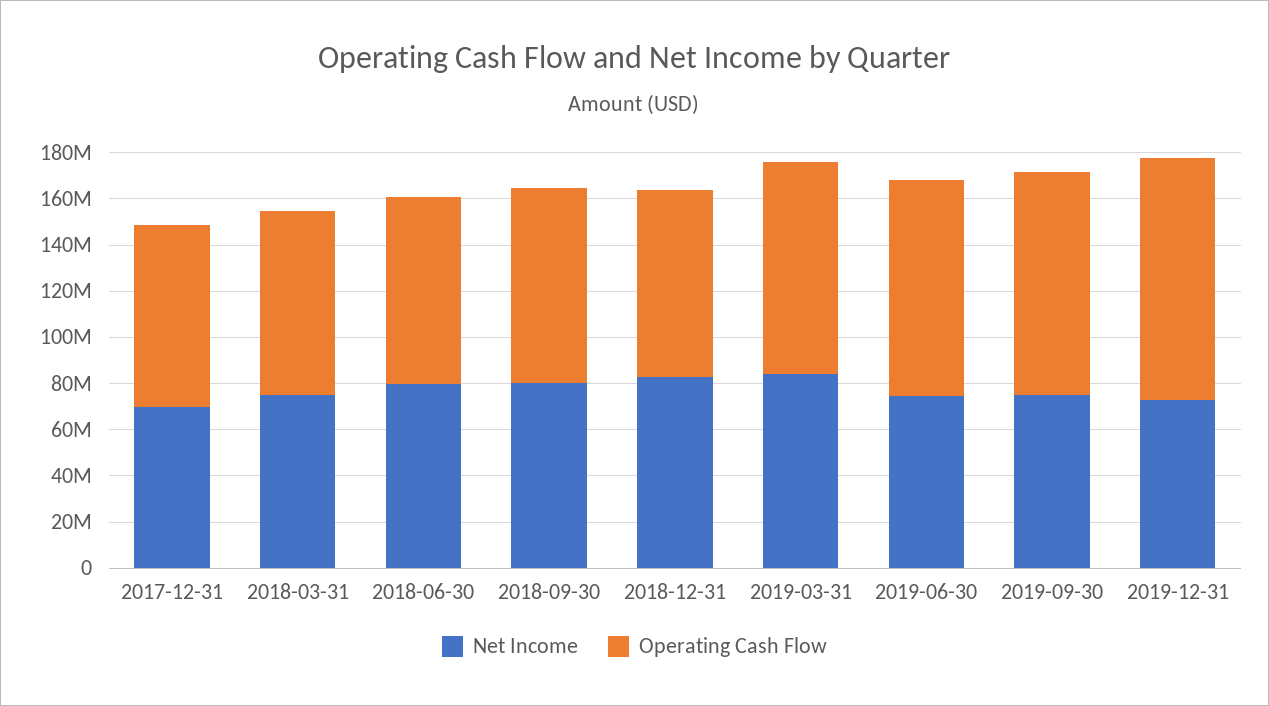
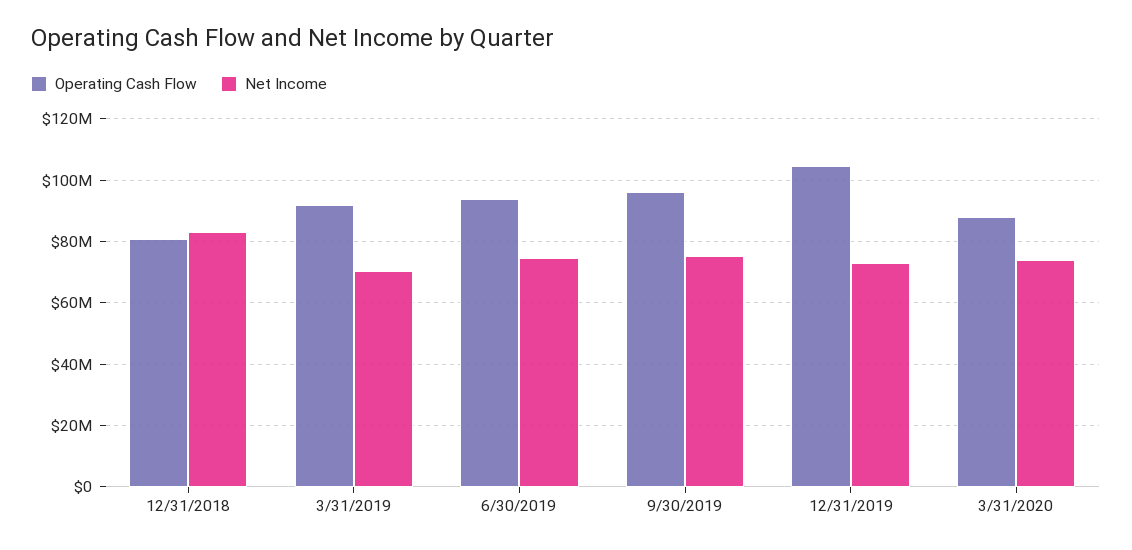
Net Income, 2017-12-31: 70000000 -> none
Operating Cash Flow, 2017-12-31: 80000000 -> none
Net Income, 2018-03-31: 75000000 -> none
Operating Cash Flow, 2018-03-31: 80000000 -> none
Net Income, 2018-06-30: 80000000 -> none
Operating Cash Flow, 2018-06-30: 80000000 -> none
Net Income, 2018-09-30: 80000000 -> none
Operating Cash Flow, 2018-09-30: 85000000 -> none
Net Income, 2019-03-31: 85000000 -> 70000000
Operating Cash Flow, 3/31/2020: none -> 88000000
Net Income, 3/31/2020: none -> 74000000

